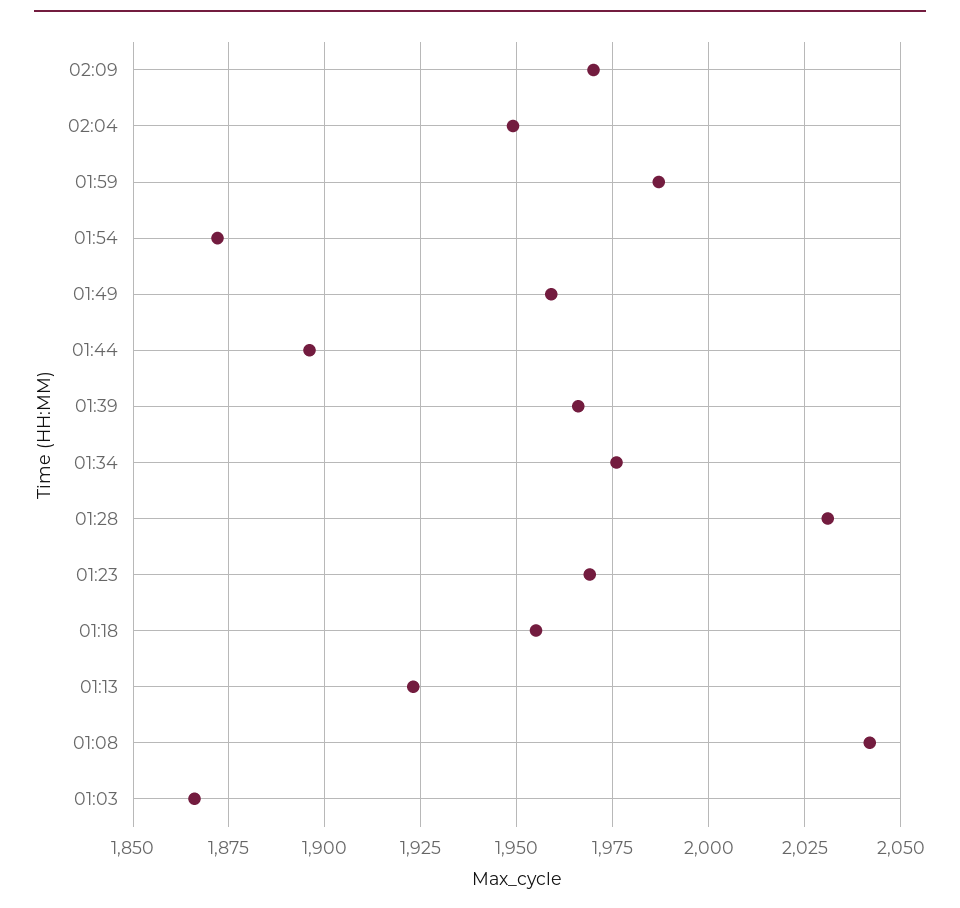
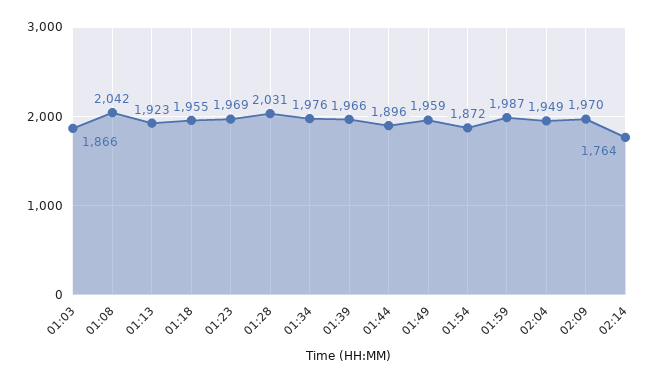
02:14: none -> 1764

